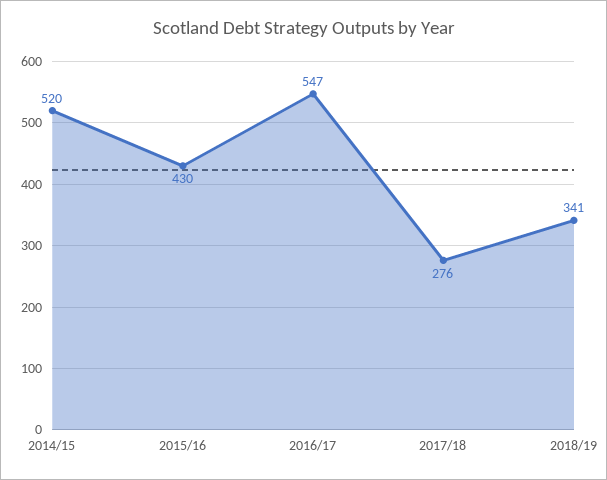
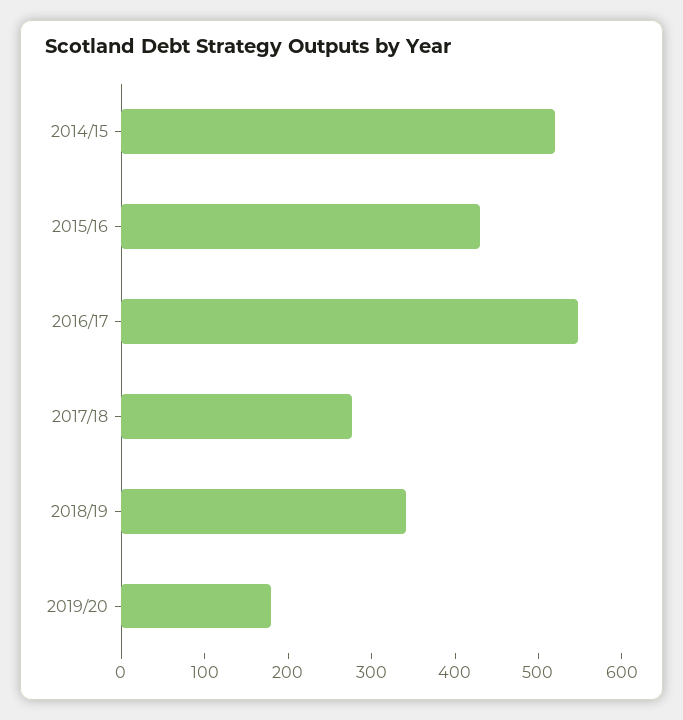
2019/20: none -> 180

